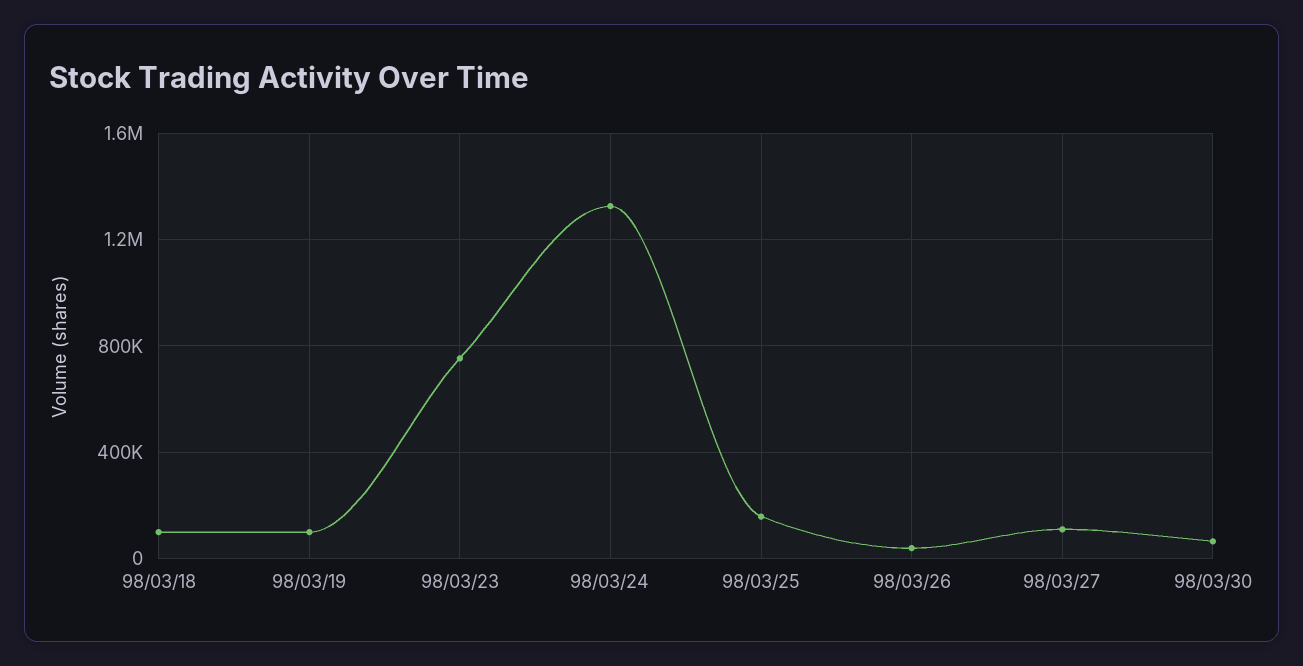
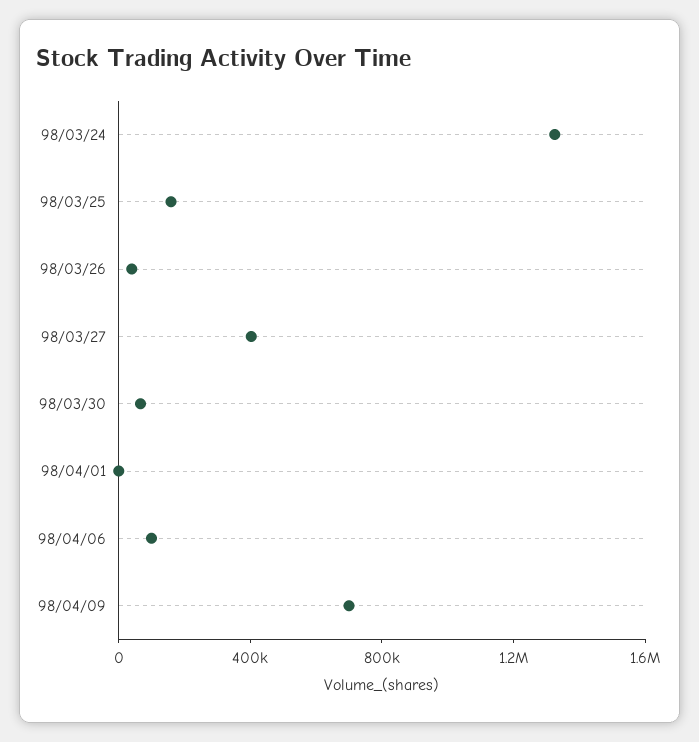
98/03/18: 100000 -> none
98/03/19: 100000 -> none
98/03/23: 750000 -> none
98/03/27: 100000 -> 400000
98/04/01: none -> 0
98/04/06: none -> 100000
98/04/09: none -> 700000

